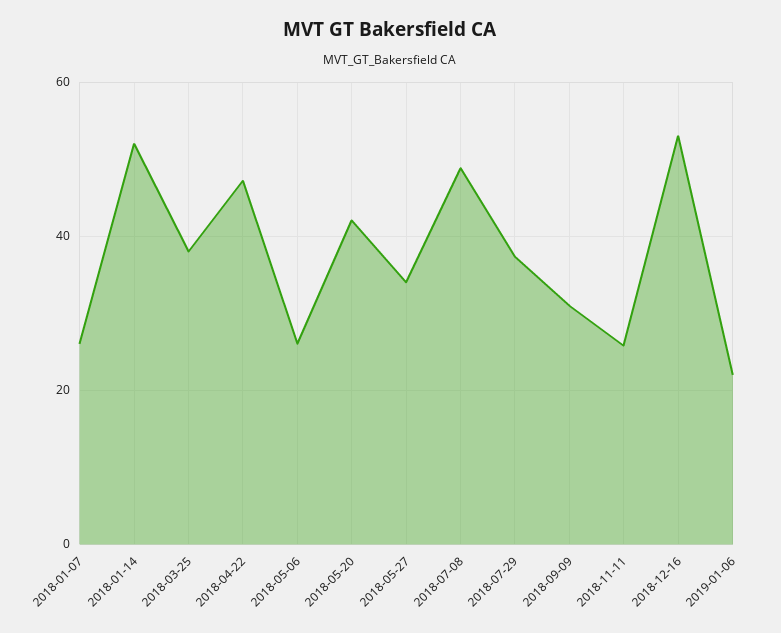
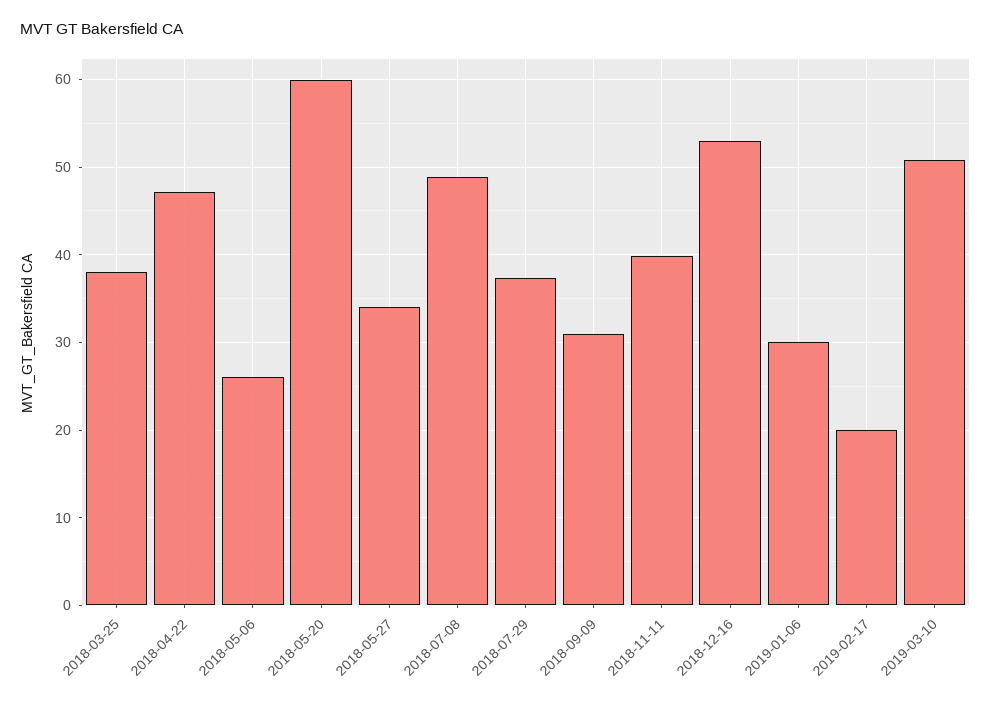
2018-01-07: 26 -> none
2018-01-14: 52 -> none
2018-05-20: 42 -> 60
2018-11-11: 26 -> 40
2019-01-06: 22 -> 30
2019-02-17: none -> 20
2019-03-10: none -> 51

